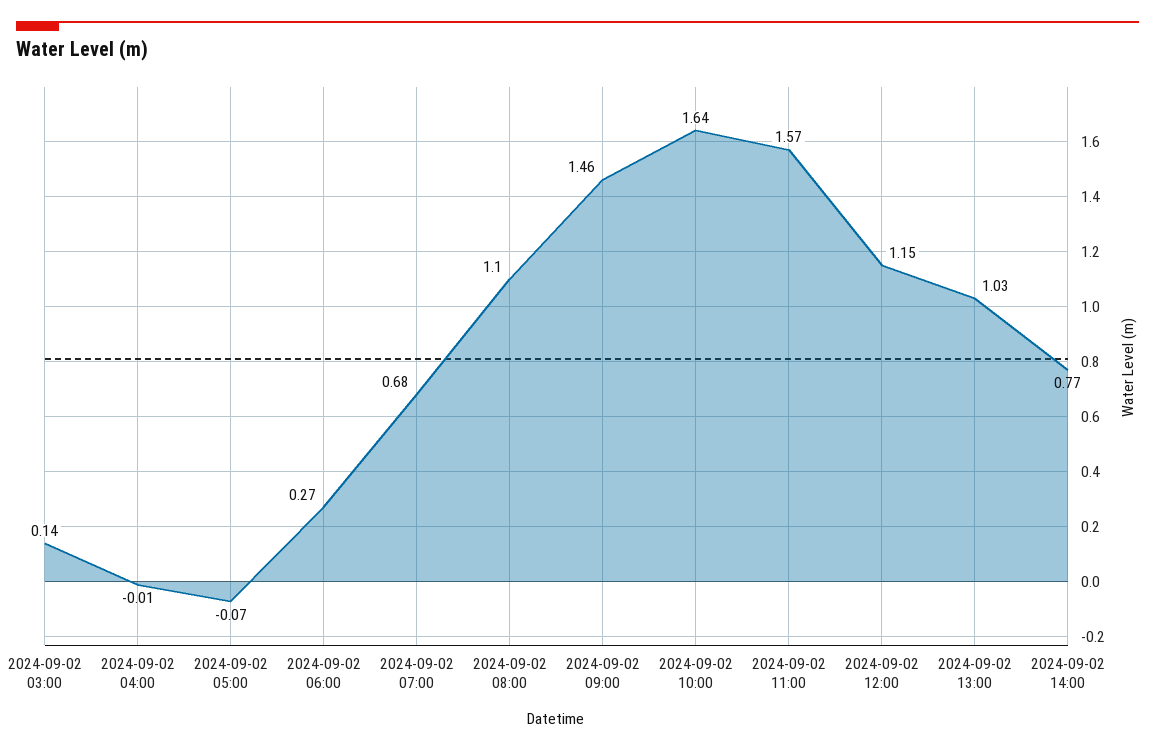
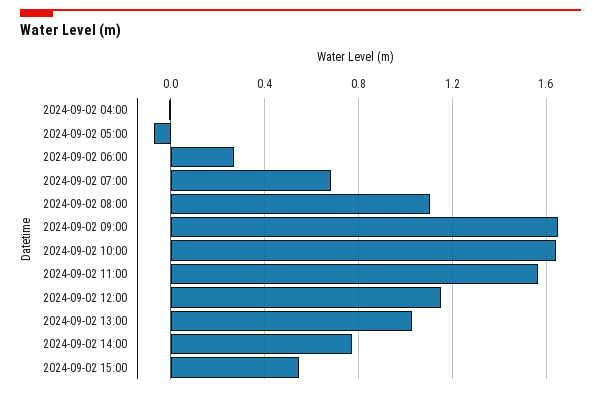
2024-09-02 03:00: 0.14 -> none
2024-09-02 09:00: 1.46 -> 1.65
2024-09-02 15:00: none -> 0.55

